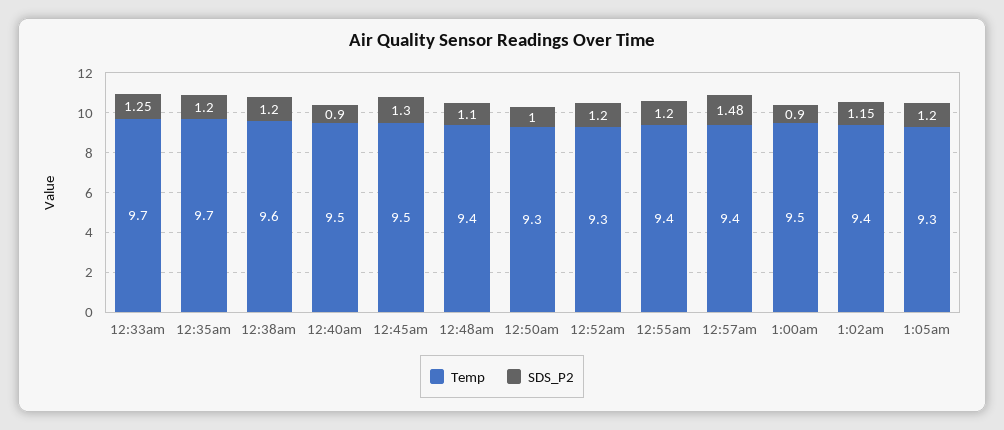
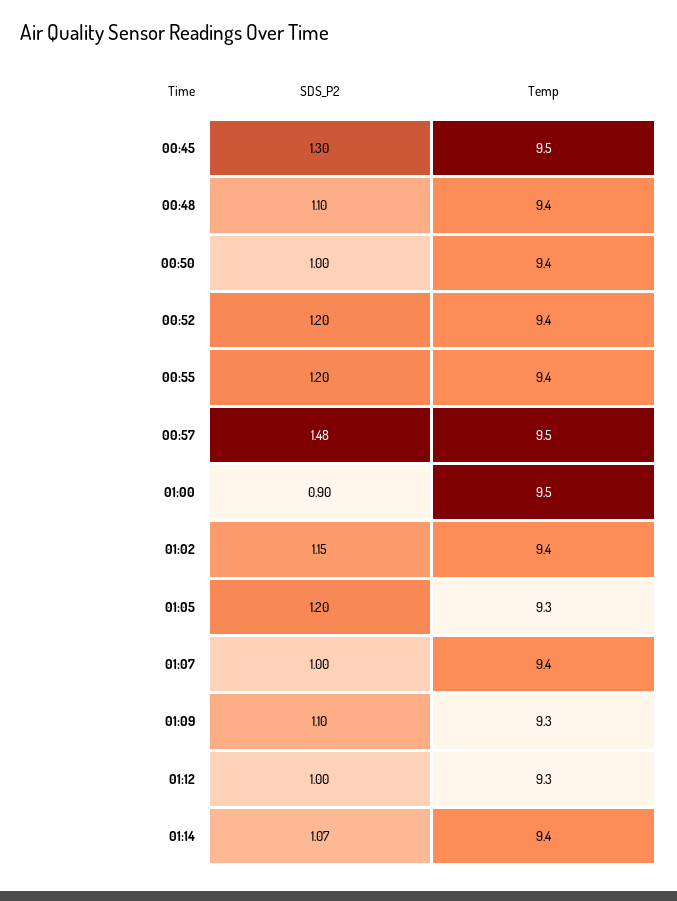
Temp, 12:33am: 9.7 -> none
SDS_P2, 12:33am: 1.25 -> none
Temp, 12:35am: 9.7 -> none
SDS_P2, 12:35am: 1.2 -> none
Temp, 12:38am: 9.6 -> none
SDS_P2, 12:38am: 1.2 -> none
Temp, 12:40am: 9.5 -> none
SDS_P2, 12:40am: 0.9 -> none
Temp, 12:50am: 9.3 -> 9.4
Temp, 12:52am: 9.3 -> 9.4
Temp, 12:57am: 9.4 -> 9.5
SDS_P2, 01:07: none -> 1
Temp, 01:07: none -> 9.4
SDS_P2, 01:09: none -> 1.1
Temp, 01:09: none -> 9.3
SDS_P2, 01:12: none -> 1
Temp, 01:12: none -> 9.3
SDS_P2, 01:14: none -> 1.07
Temp, 01:14: none -> 9.4

